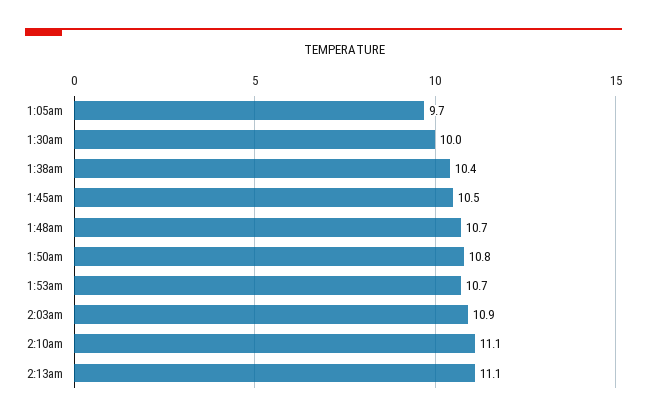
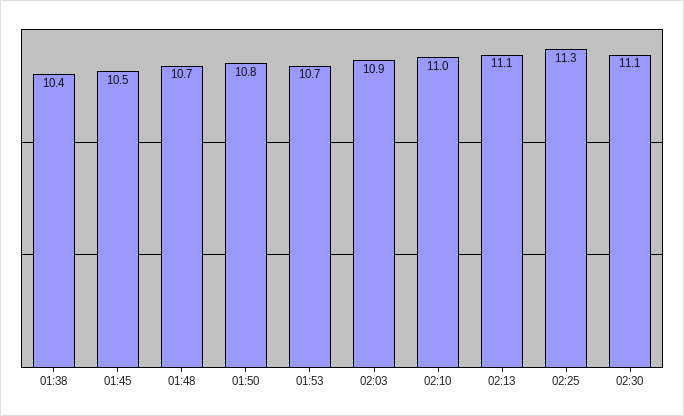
1:05am: 9.7 -> none
1:30am: 10 -> none
2:10am: 11.1 -> 11
02:25: none -> 11.3
02:30: none -> 11.1

